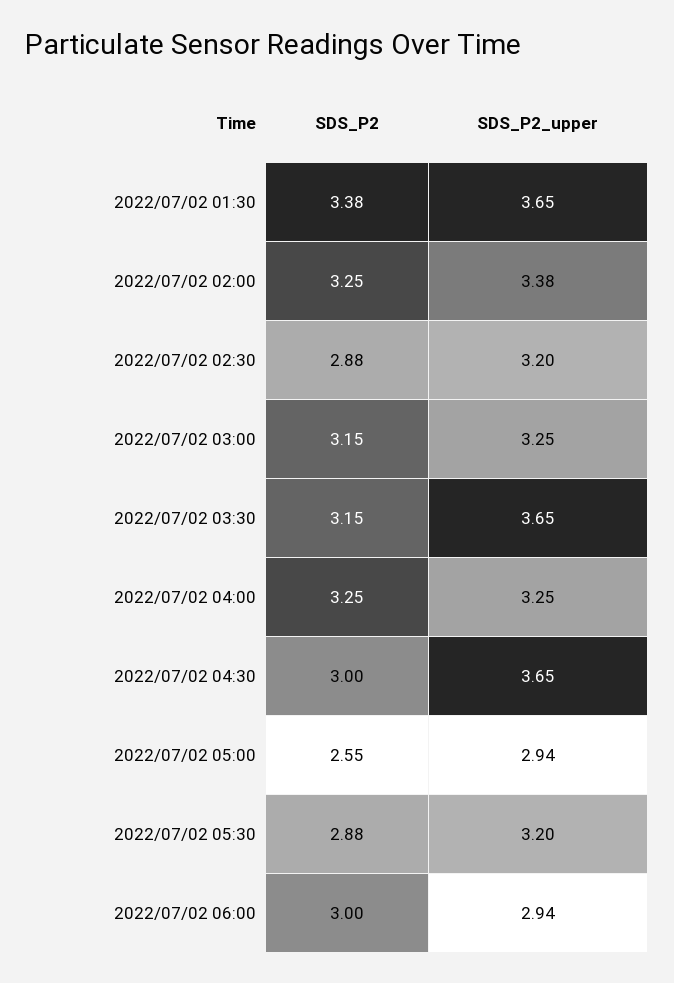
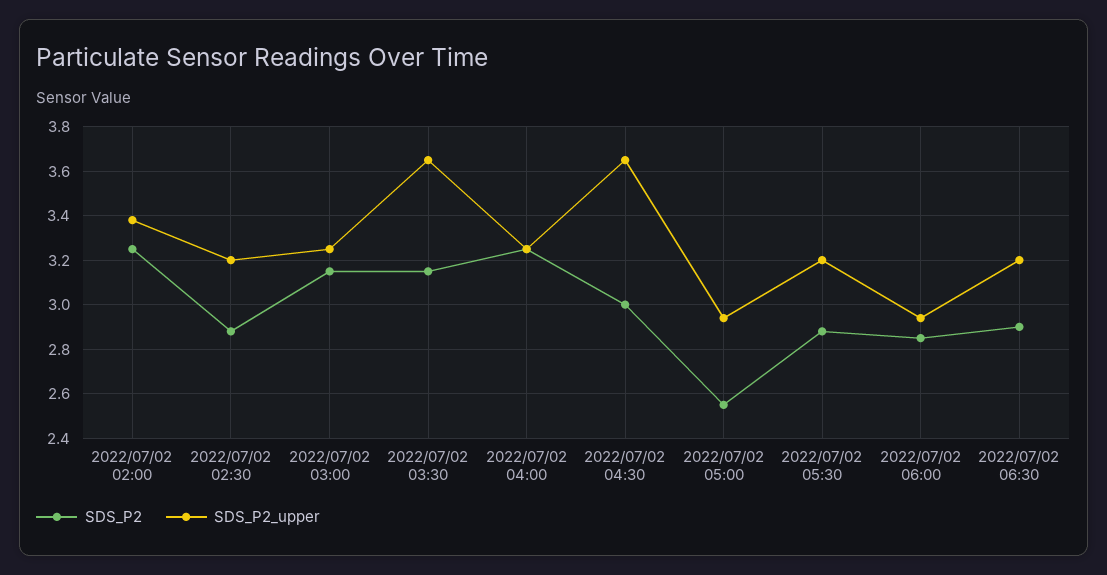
SDS_P2, 2022/07/02 01:30: 3.38 -> none
SDS_P2_upper, 2022/07/02 01:30: 3.65 -> none
SDS_P2, 2022/07/02 06:00: 3 -> 2.85
SDS_P2, 2022/07/02 06:30: none -> 2.9
SDS_P2_upper, 2022/07/02 06:30: none -> 3.2

